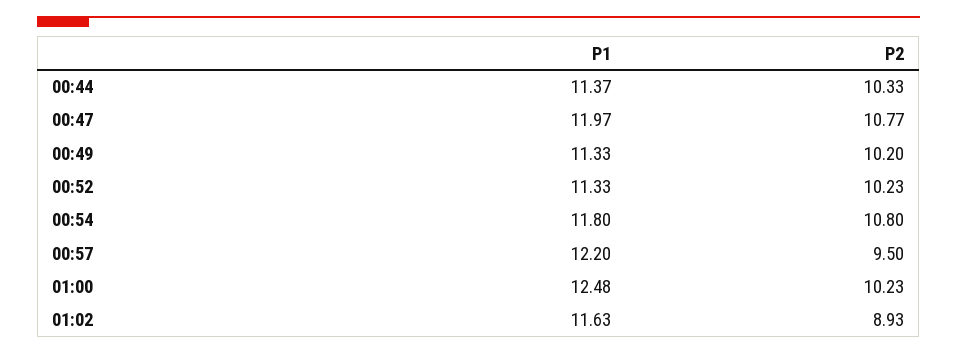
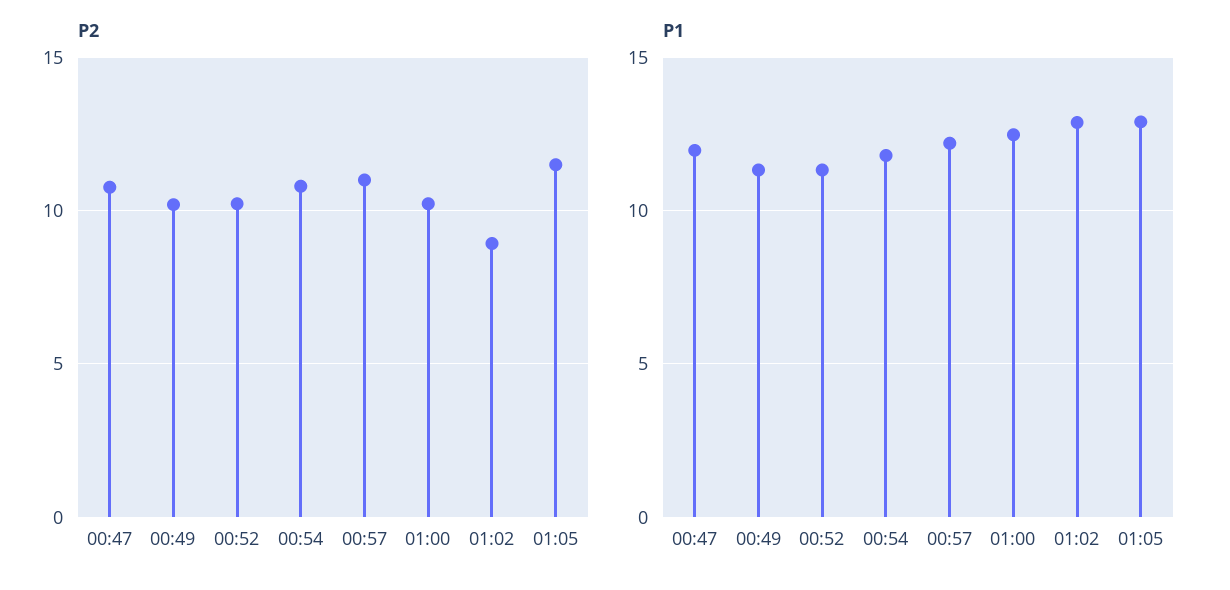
P1, 00:44: 11.37 -> none
P2, 00:44: 10.33 -> none
P2, 00:57: 9.5 -> 11
P1, 01:02: 11.63 -> 13
P2, 01:05: none -> 11.5
P1, 01:05: none -> 13

